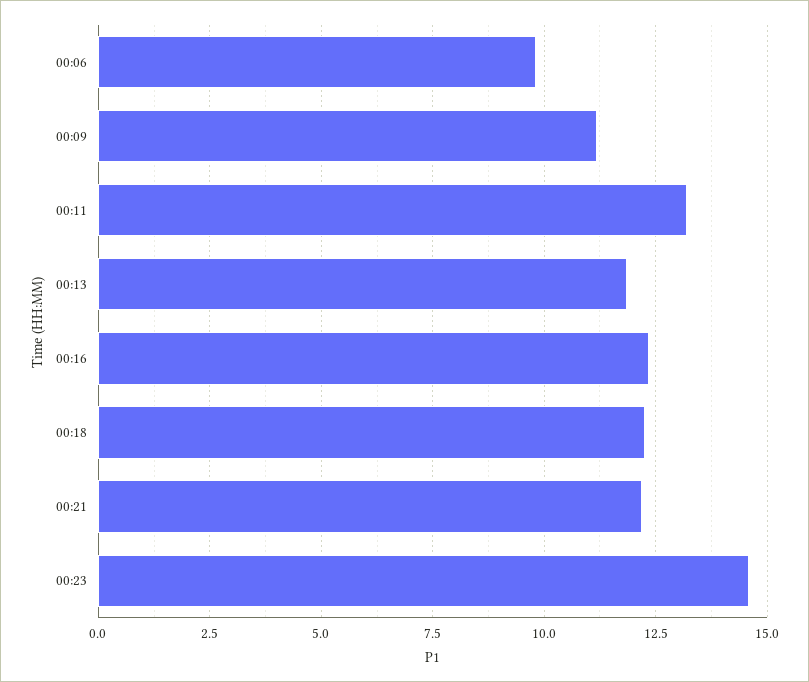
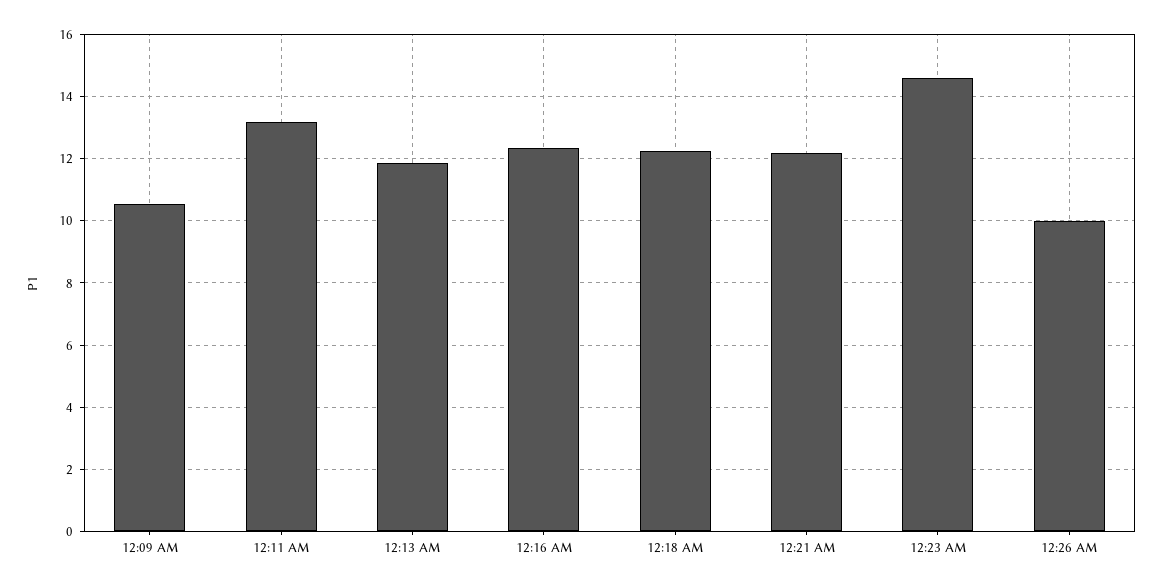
00:06: 9.75 -> none
00:09: 11.25 -> 10.6
12:26 AM: none -> 10

